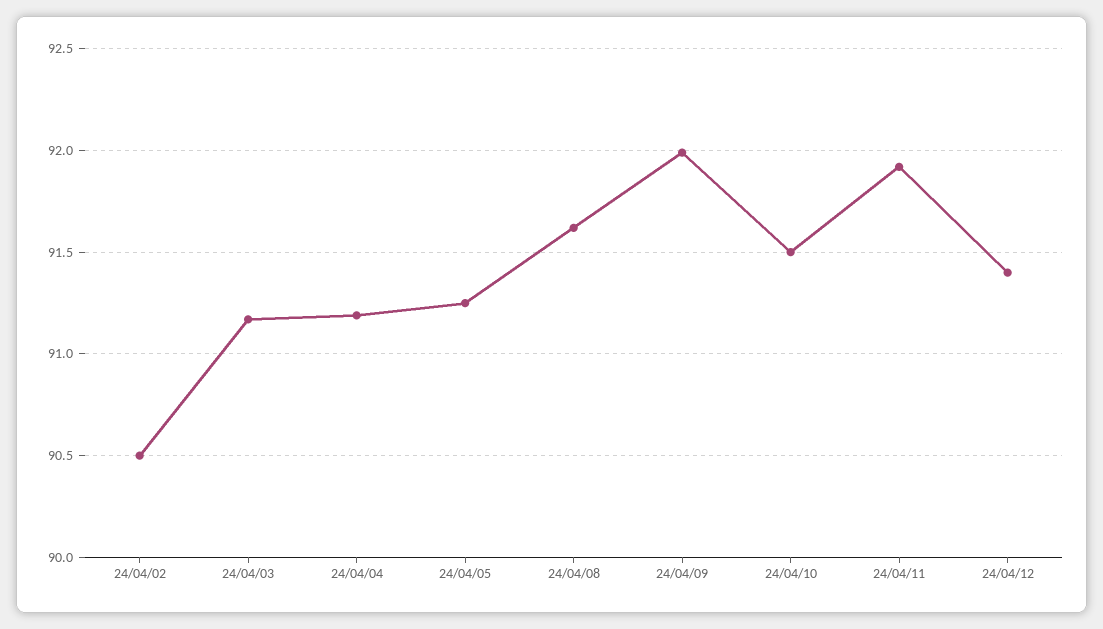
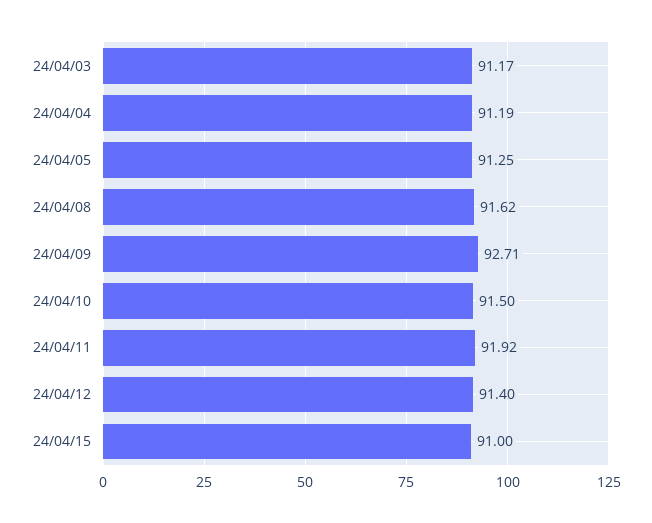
24/04/02: 90.5 -> none
24/04/09: 92 -> 92.71
24/04/15: none -> 91

